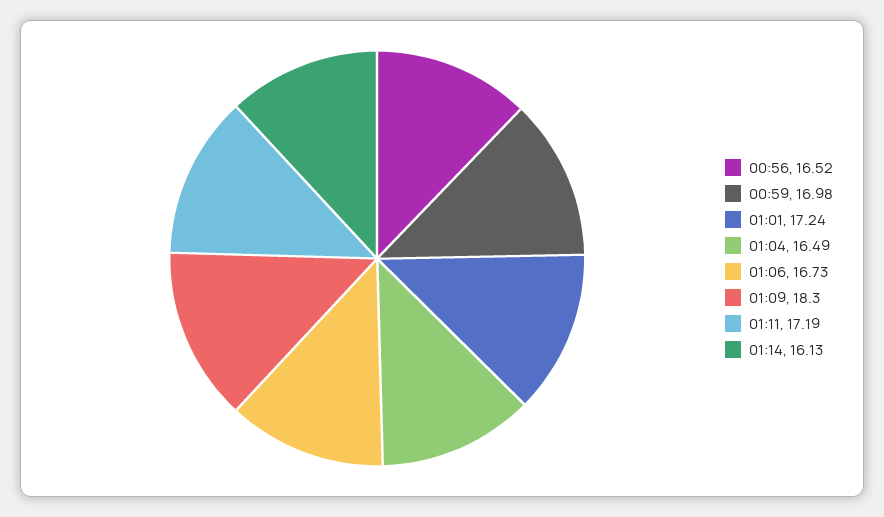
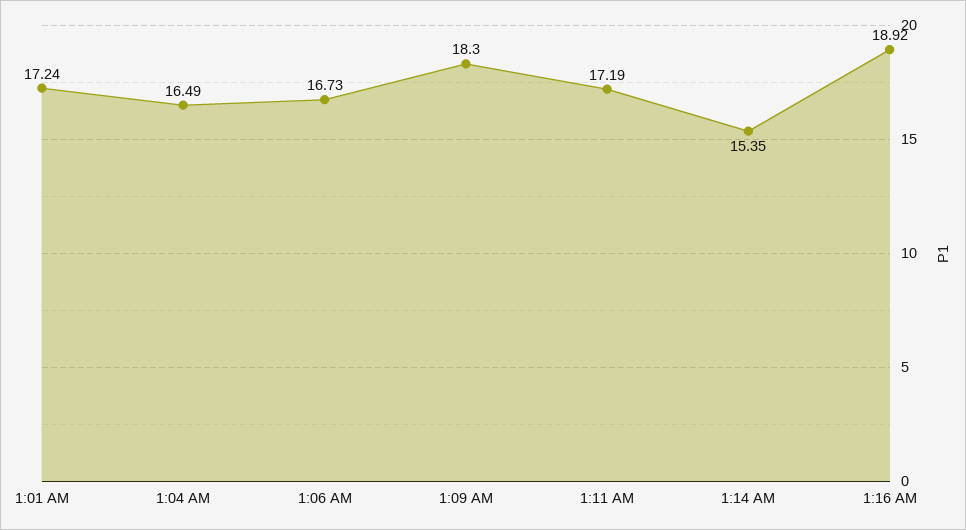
00:56: 16.52 -> none
00:59: 16.98 -> none
01:14: 16.13 -> 15.35
1:16 AM: none -> 18.92

